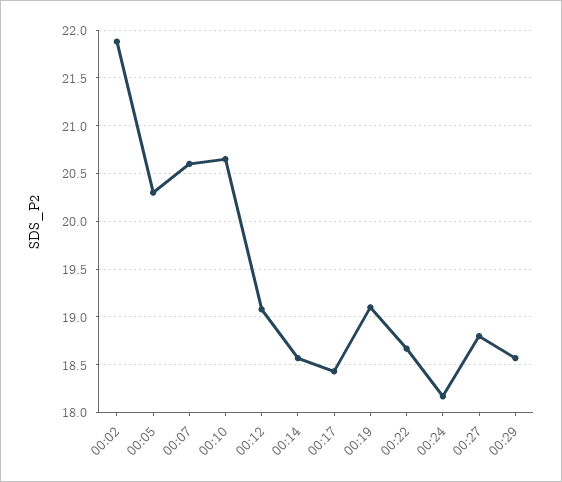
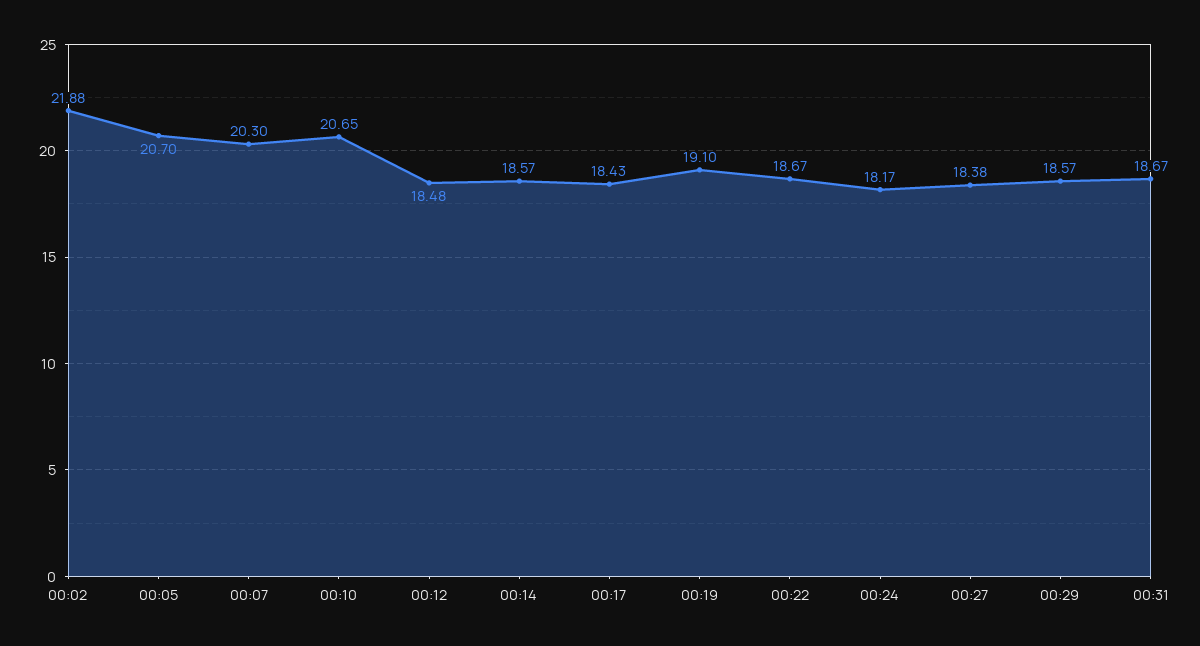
00:05: 20.3 -> 20.7
00:07: 20.6 -> 20.3
00:12: 19.1 -> 18.48
00:27: 18.8 -> 18.38
00:31: none -> 18.67

